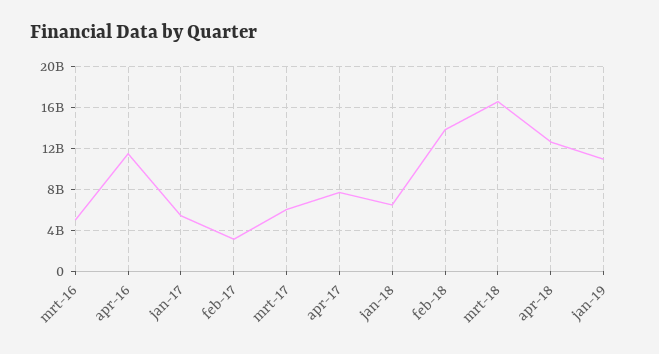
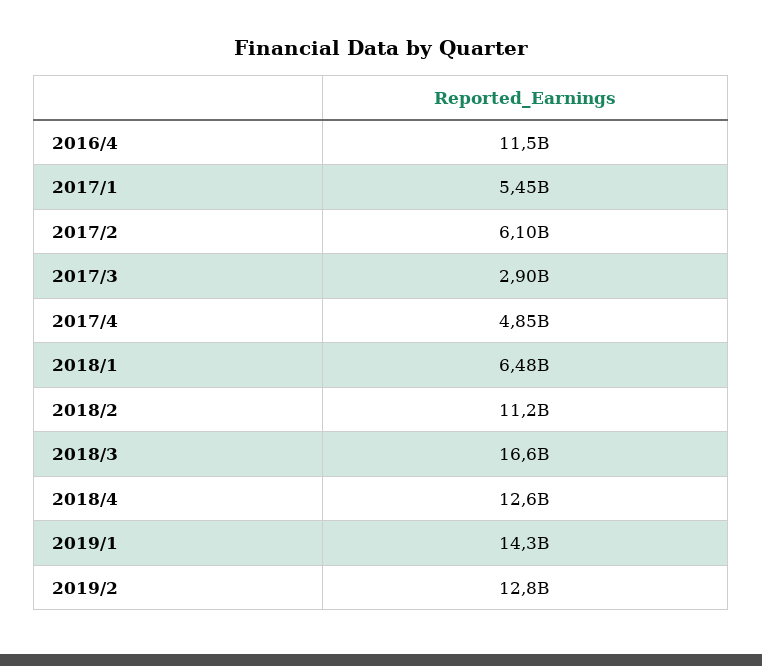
mrt-16: 5000000000 -> none
feb-17: 3000000000 -> 6100000000
mrt-17: 6000000000 -> 2900000000
apr-17: 8000000000 -> 4850000000
feb-18: 14000000000 -> 11200000000
jan-19: 11000000000 -> 14300000000
2019/2: none -> 12800000000

